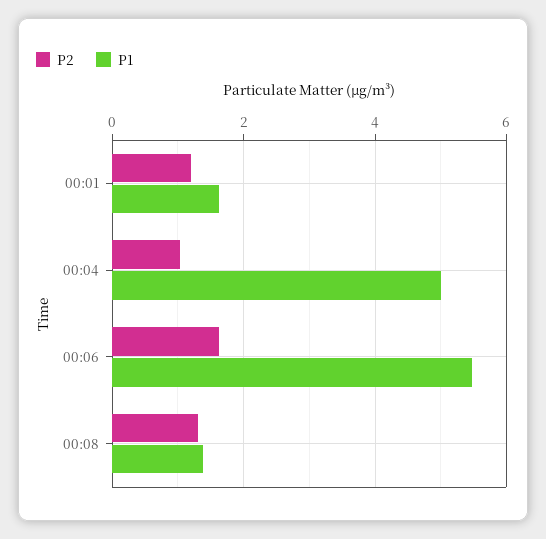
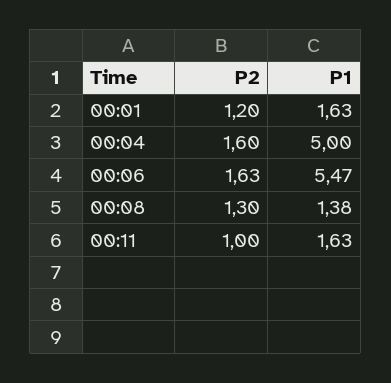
P2, 00:04: 1 -> 1.6
P2, 00:11: none -> 1
P1, 00:11: none -> 1.63

